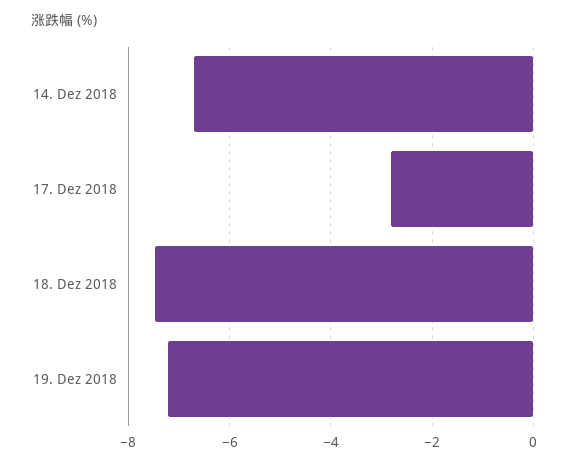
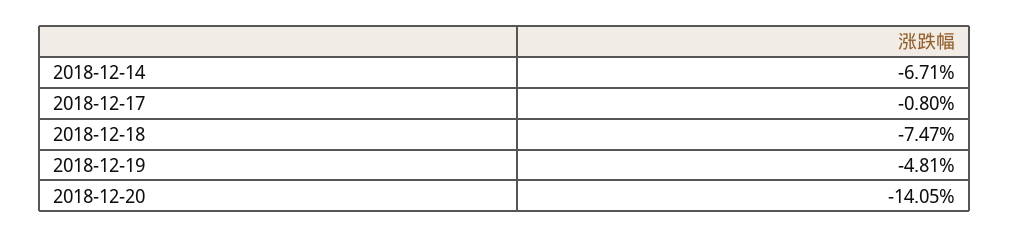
17. Dez 2018: -2.8 -> -0.8
19. Dez 2018: -7.2 -> -4.81
2018-12-20: none -> -14.05

